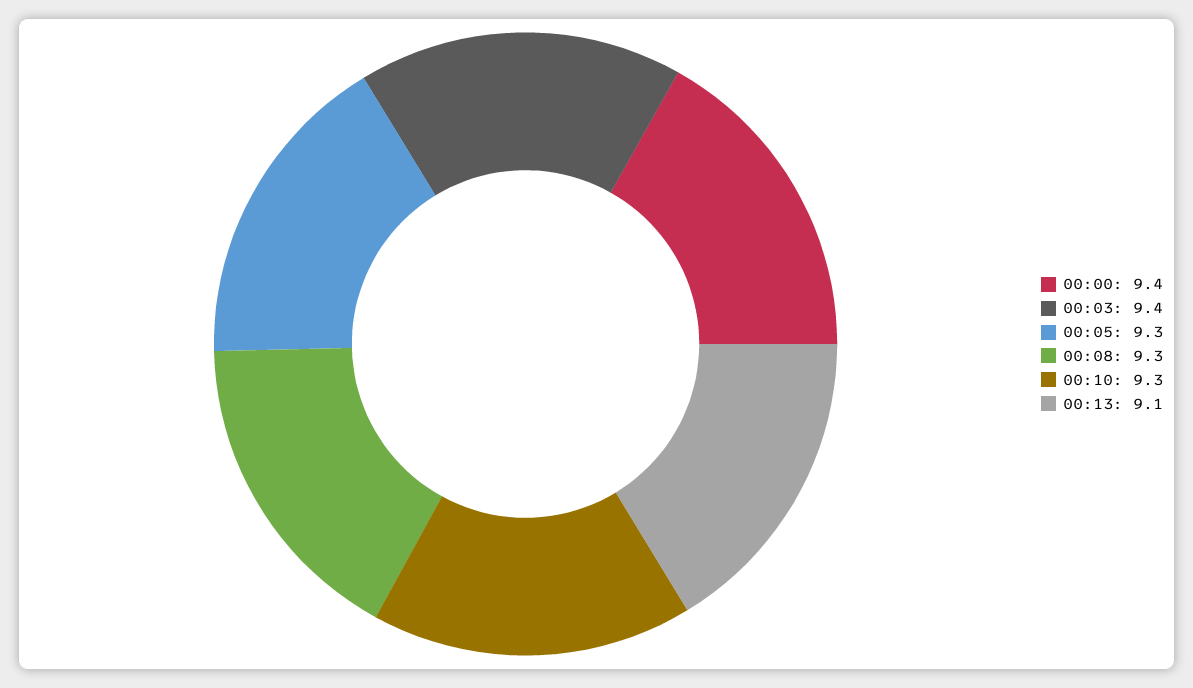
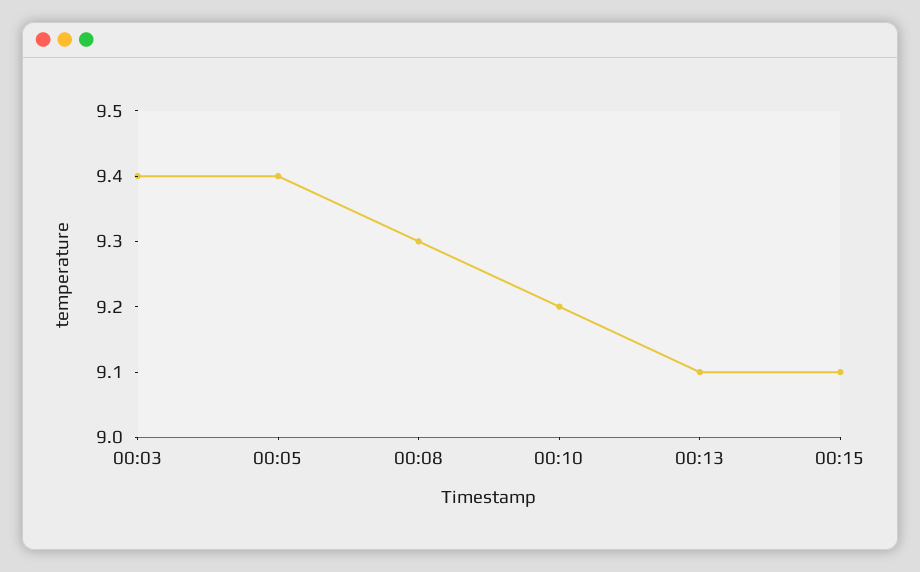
00:00: 9.4 -> none
00:05: 9.3 -> 9.4
00:10: 9.3 -> 9.2
00:15: none -> 9.1

